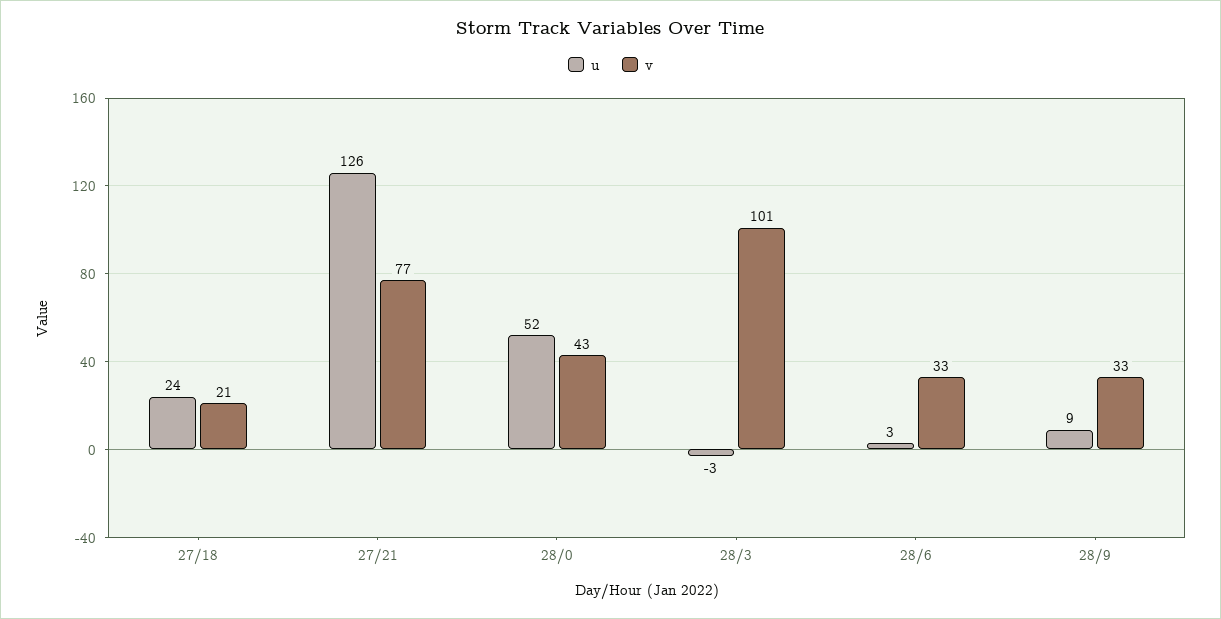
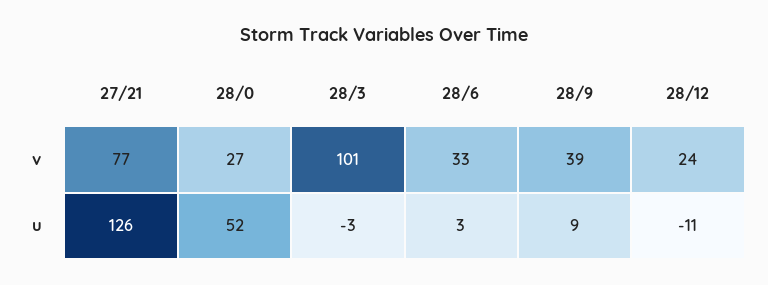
u, 27/18: 24 -> none
v, 27/18: 21 -> none
v, 28/0: 43 -> 27
v, 28/9: 33 -> 39
v, 28/12: none -> 24
u, 28/12: none -> -11

